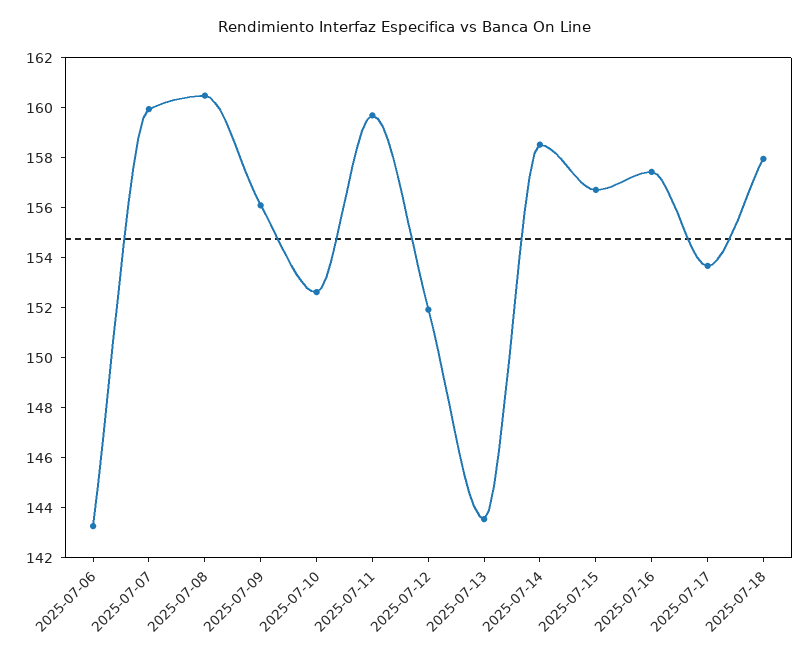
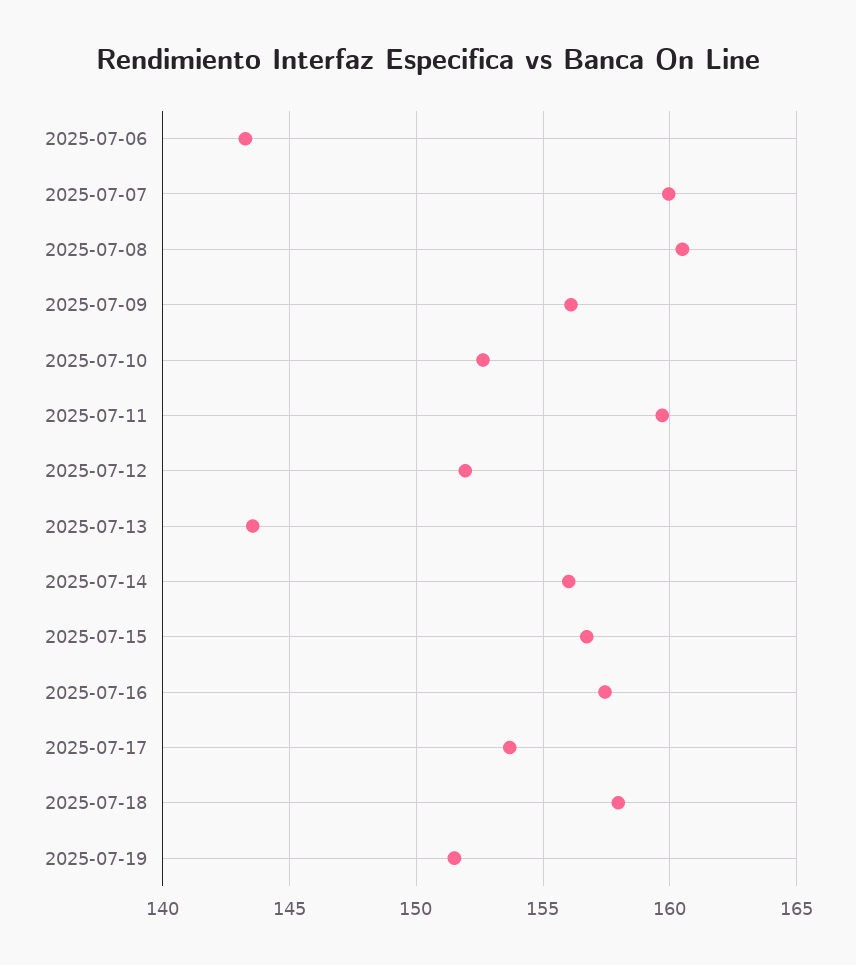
2025-07-14: 158.5 -> 156
2025-07-19: none -> 151.5

